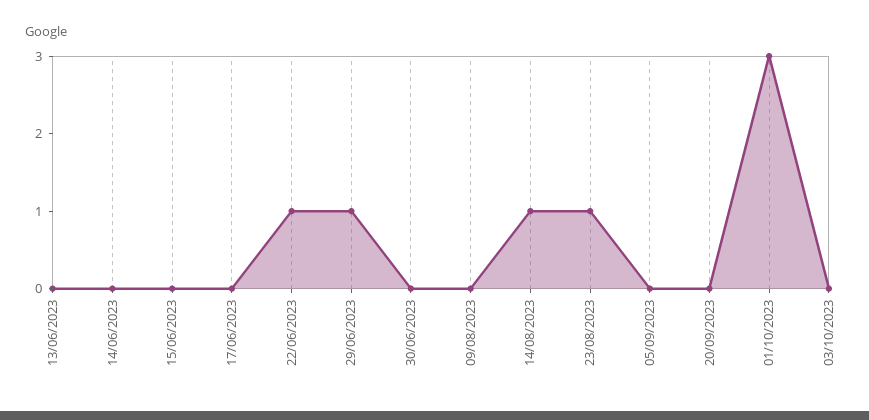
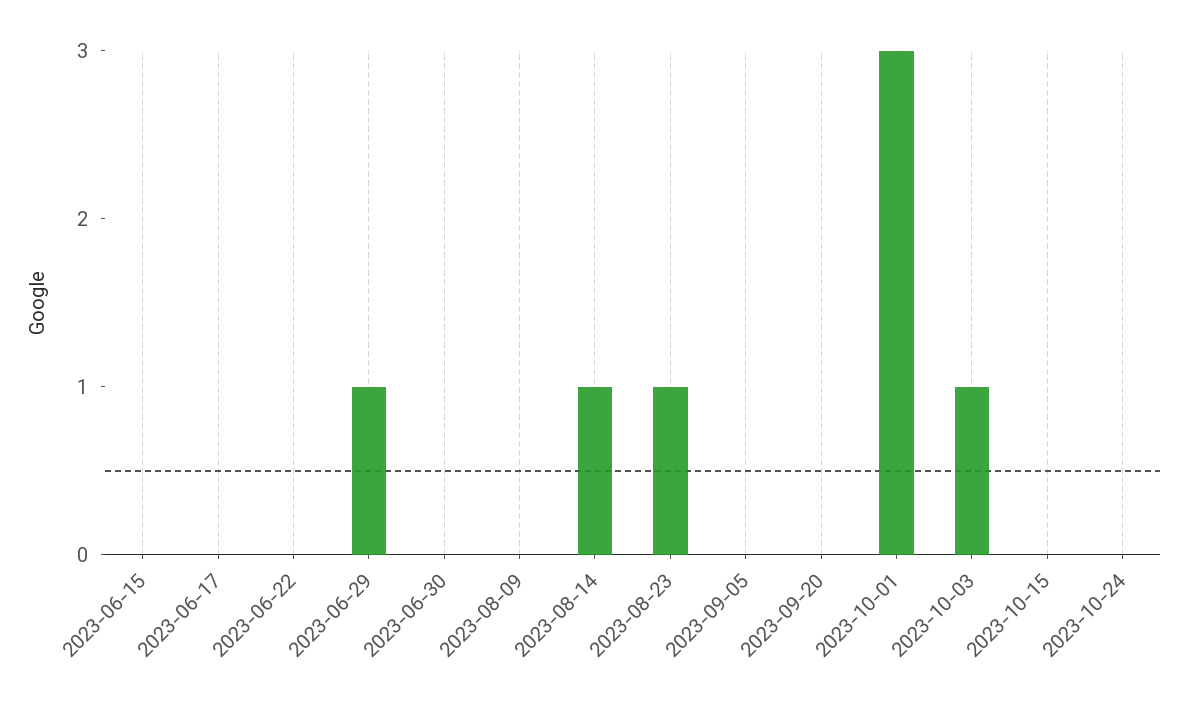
13/06/2023: 0 -> none
14/06/2023: 0 -> none
22/06/2023: 1 -> 0
03/10/2023: 0 -> 1
2023-10-15: none -> 0
2023-10-24: none -> 0

